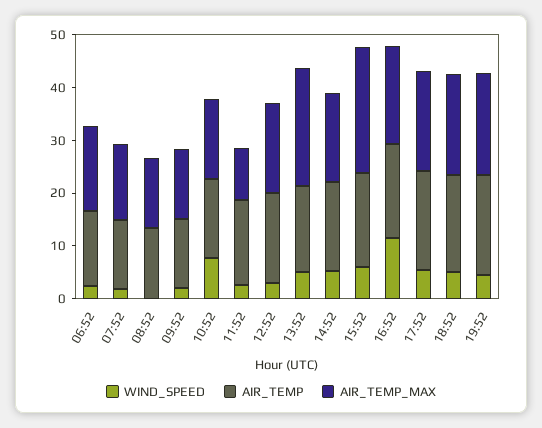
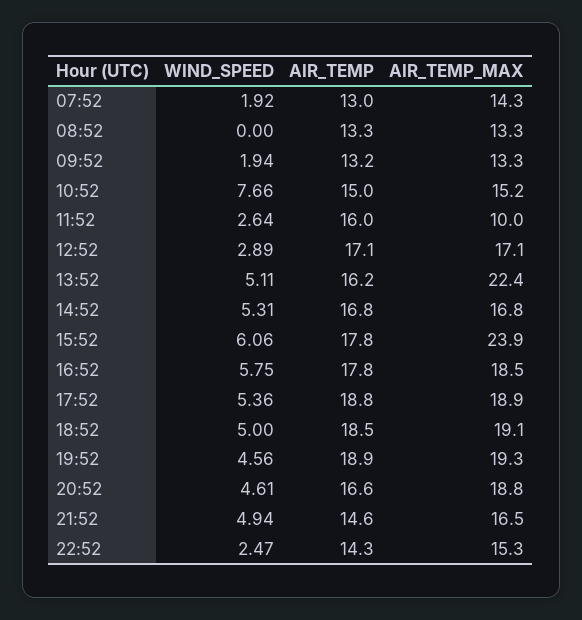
WIND_SPEED, 06:52: 2 -> none
AIR_TEMP, 06:52: 14 -> none
AIR_TEMP_MAX, 06:52: 16 -> none
WIND_SPEED, 16:52: 12 -> 5.75
WIND_SPEED, 20:52: none -> 4.61
AIR_TEMP, 20:52: none -> 16.6
AIR_TEMP_MAX, 20:52: none -> 18.8
WIND_SPEED, 21:52: none -> 4.94
AIR_TEMP, 21:52: none -> 14.6
AIR_TEMP_MAX, 21:52: none -> 16.5
WIND_SPEED, 22:52: none -> 2.47
AIR_TEMP, 22:52: none -> 14.3
AIR_TEMP_MAX, 22:52: none -> 15.3

